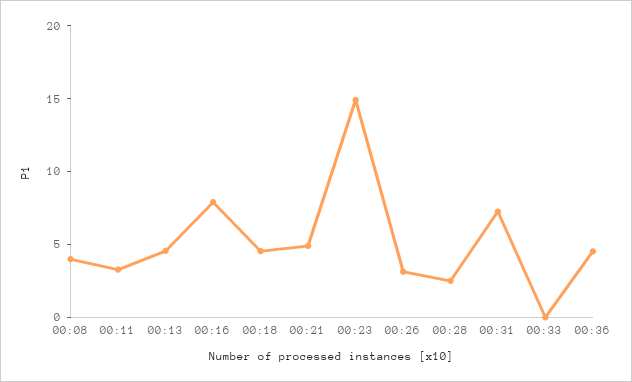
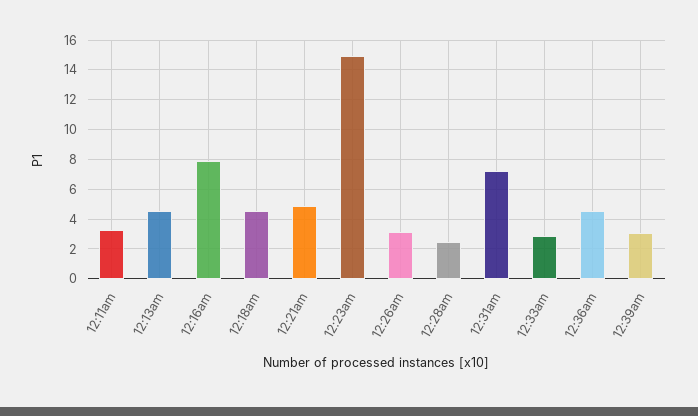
00:08: 4 -> none
00:33: 0 -> 3
12:39am: none -> 3

